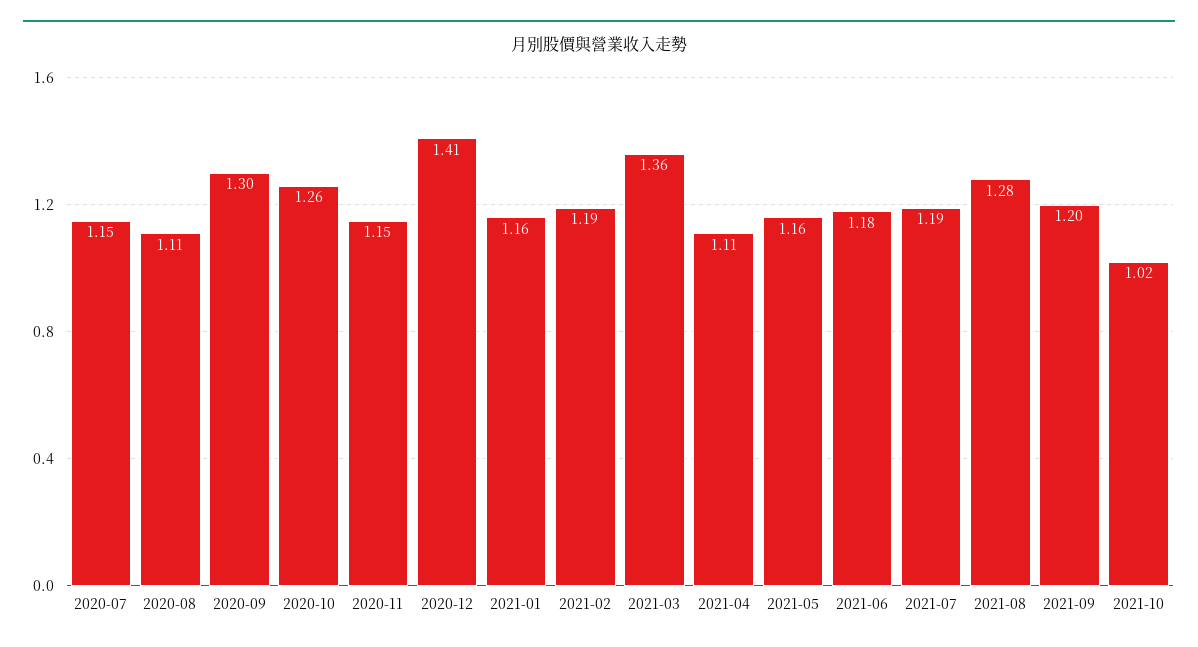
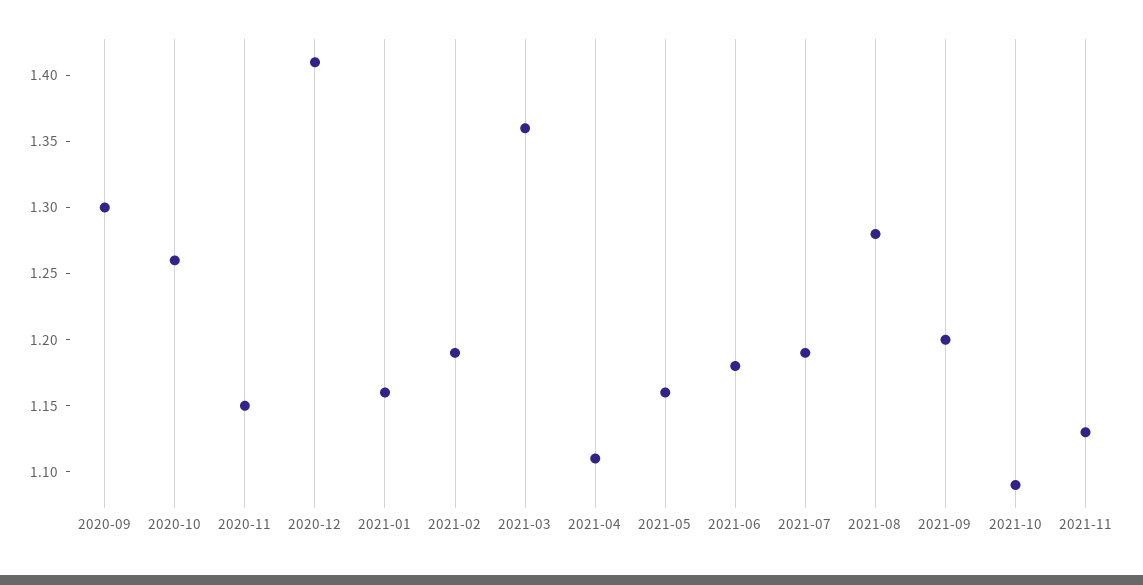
2020-07: 1.15 -> none
2020-08: 1.11 -> none
2021-10: 1.02 -> 1.09
2021-11: none -> 1.13

